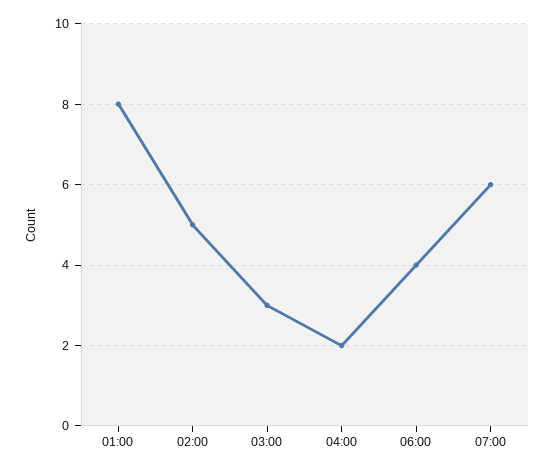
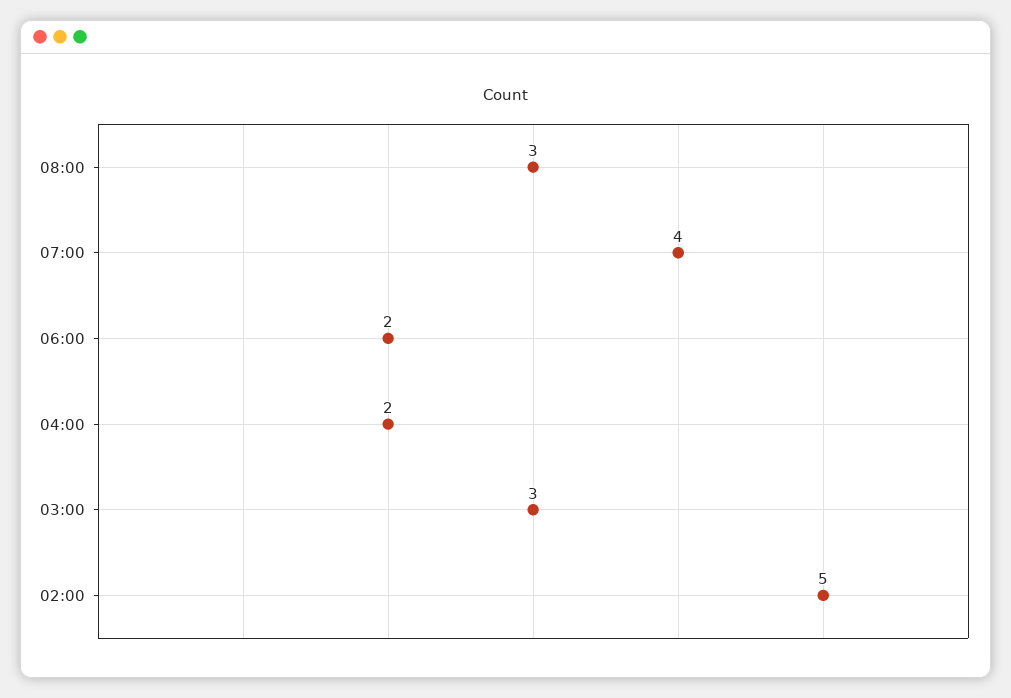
01:00: 8 -> none
06:00: 4 -> 2
07:00: 6 -> 4
08:00: none -> 3

